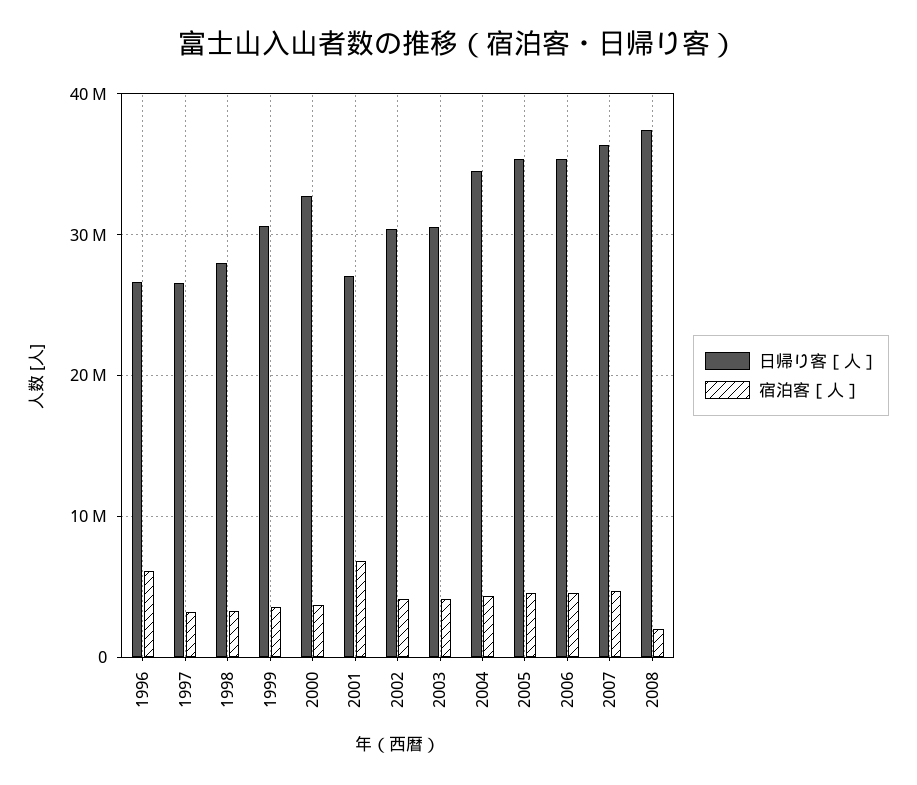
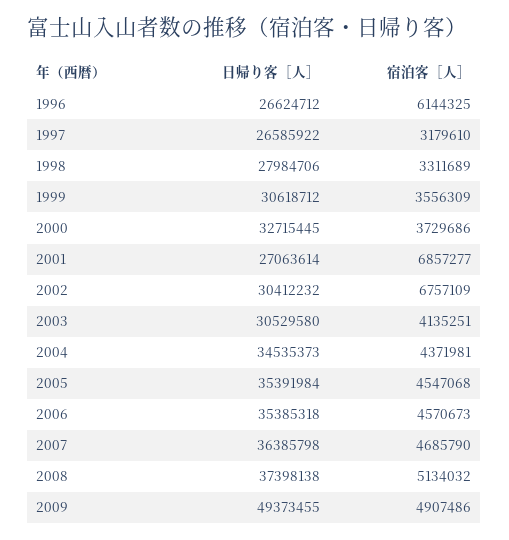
宿泊客［人］, 2002: 4000000 -> 6757109
宿泊客［人］, 2008: 2000000 -> 5134032
日帰り客［人］, 2009: none -> 49373455
宿泊客［人］, 2009: none -> 4907486

